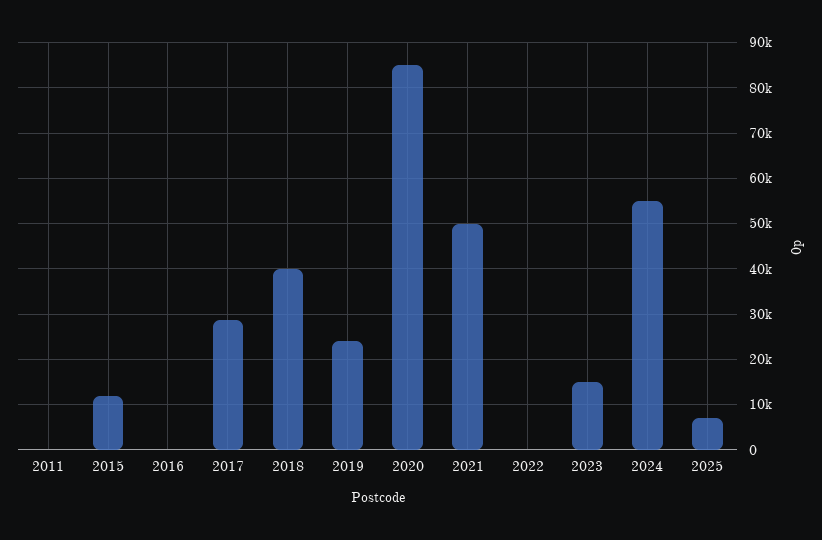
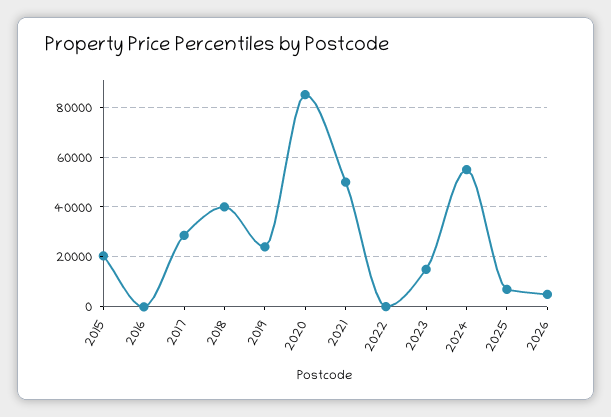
2011: 0 -> none
2015: 12000 -> 20000
2026: none -> 5000

